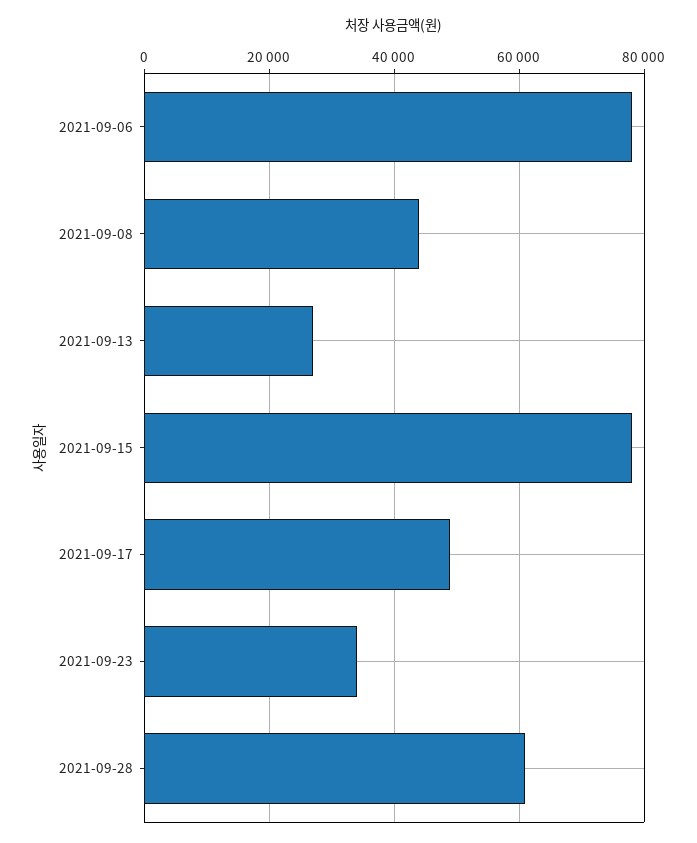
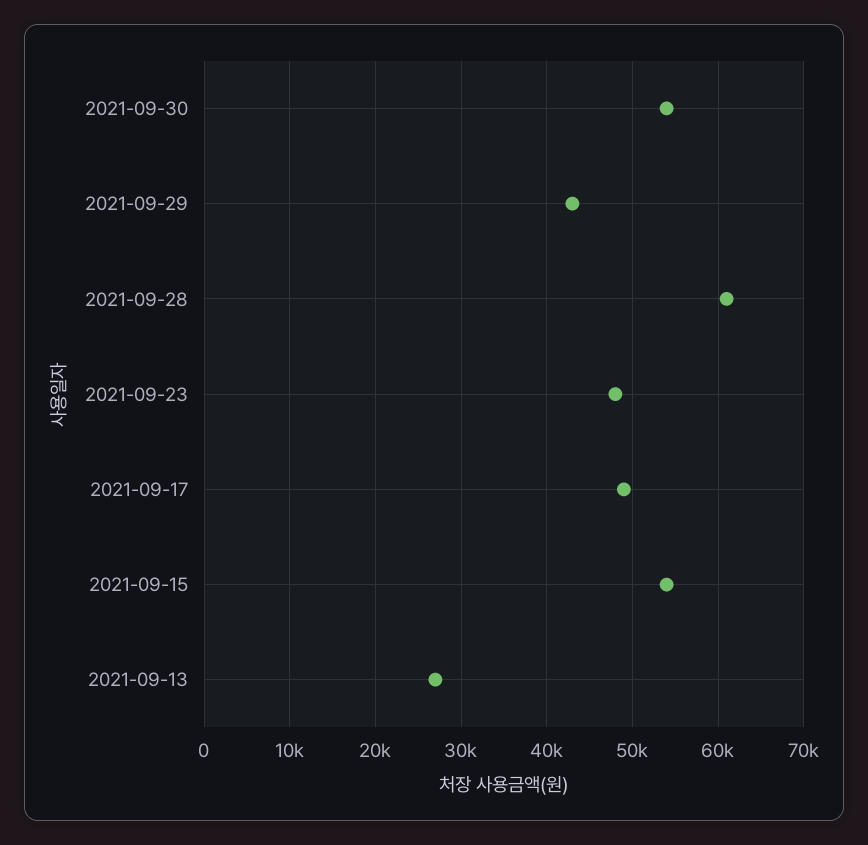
2021-09-06: 78000 -> none
2021-09-08: 44000 -> none
2021-09-15: 78000 -> 54000
2021-09-23: 34000 -> 48000
2021-09-30: none -> 54000
2021-09-29: none -> 43000

